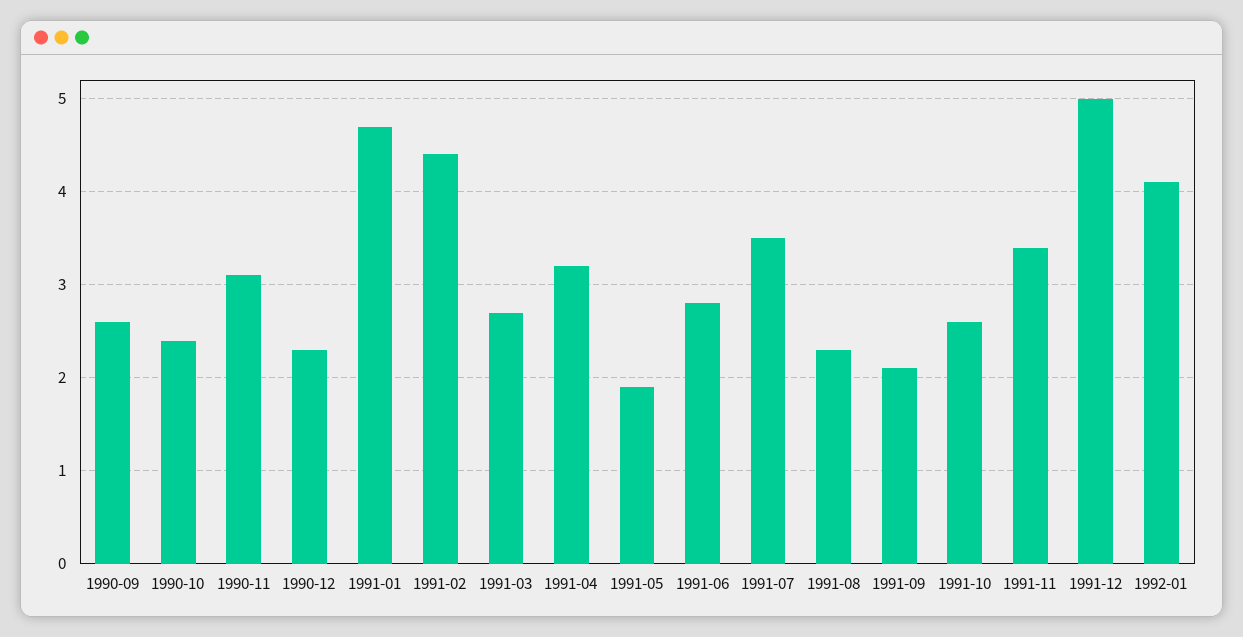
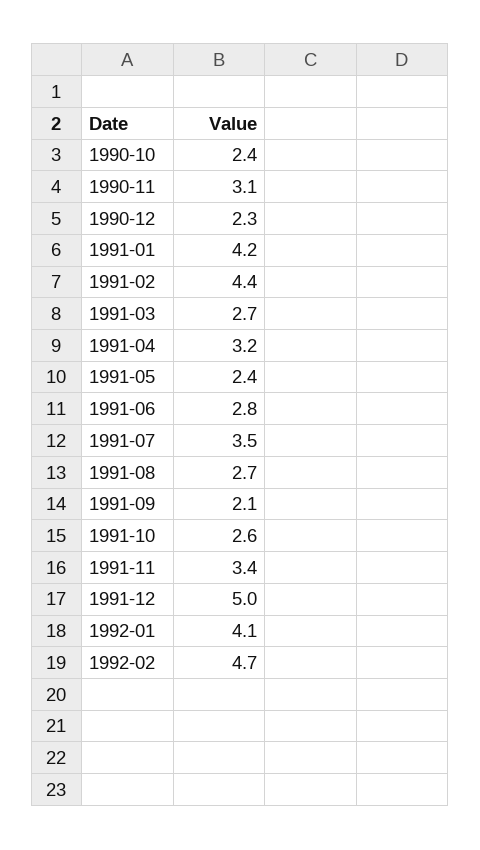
1990-09: 2.6 -> none
1991-01: 4.7 -> 4.2
1991-05: 1.9 -> 2.4
1991-08: 2.3 -> 2.7
1992-02: none -> 4.7

